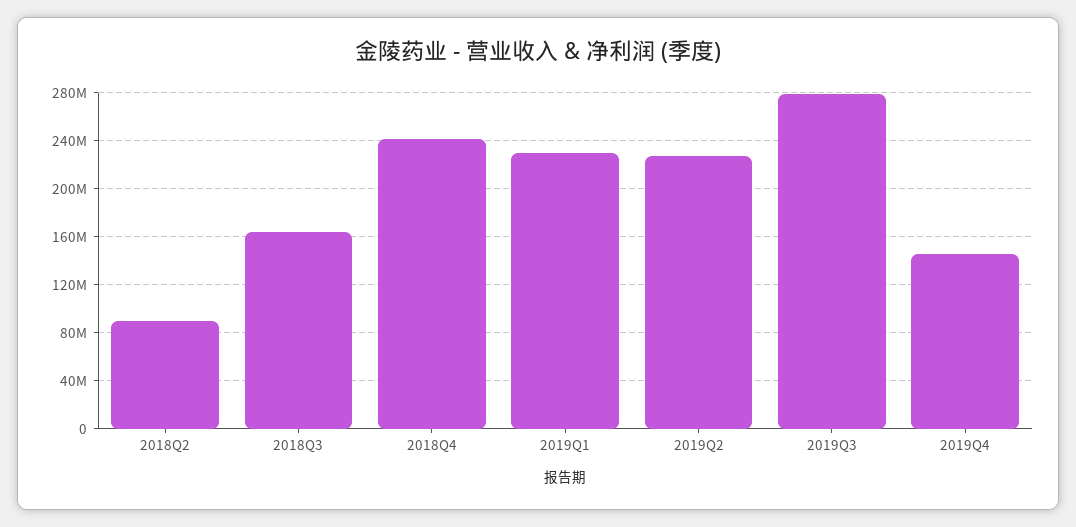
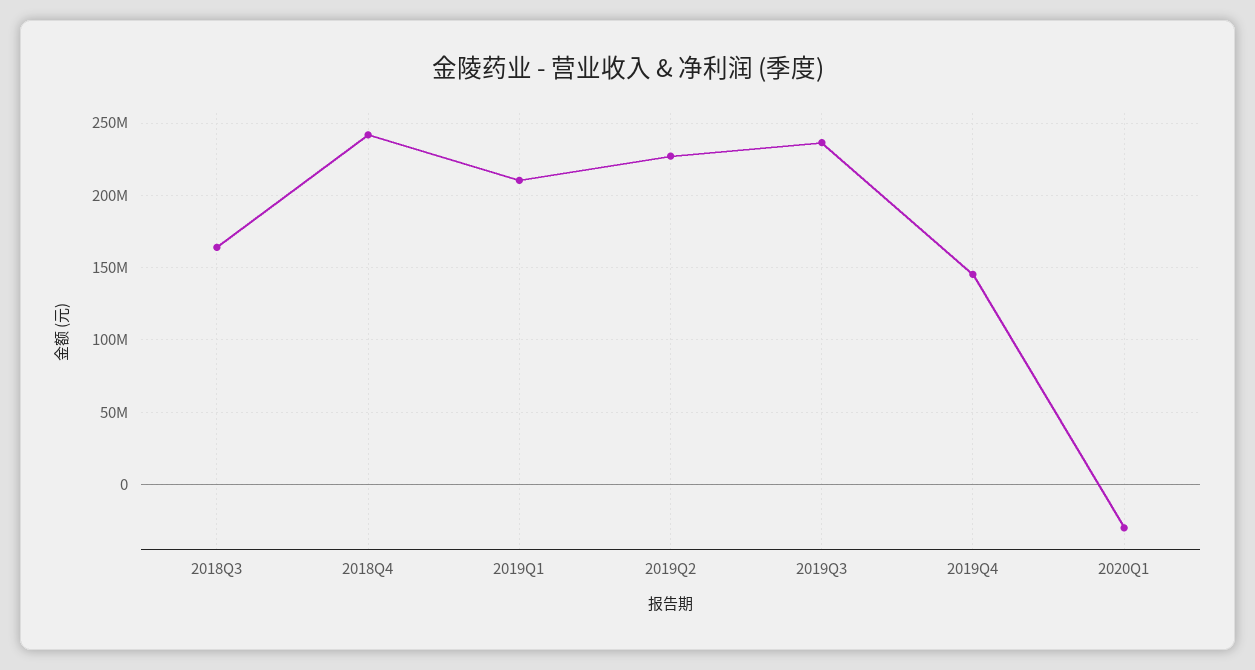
2018Q2: 90000000 -> none
2019Q1: 230000000 -> 210000000
2019Q3: 280000000 -> 235000000
2020Q1: none -> -30000000

